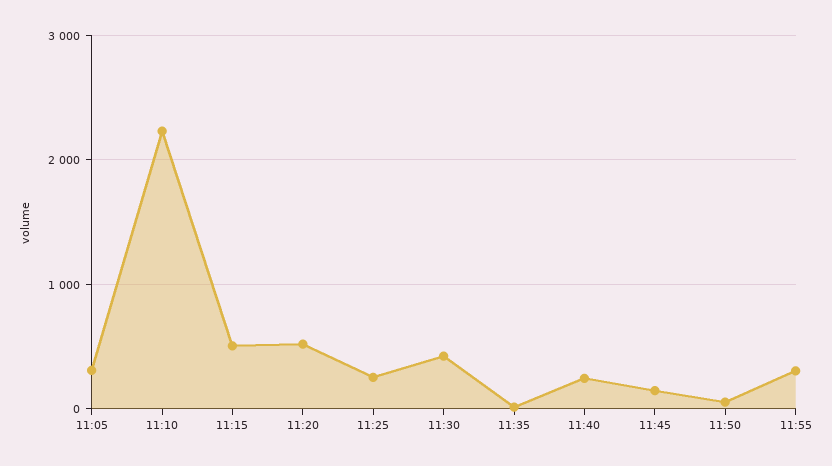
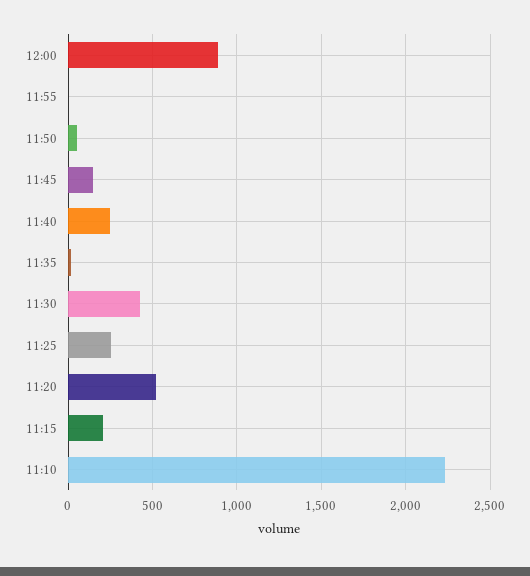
11:05: 300 -> none
11:15: 500 -> 200
11:55: 300 -> 0
12:00: none -> 900

